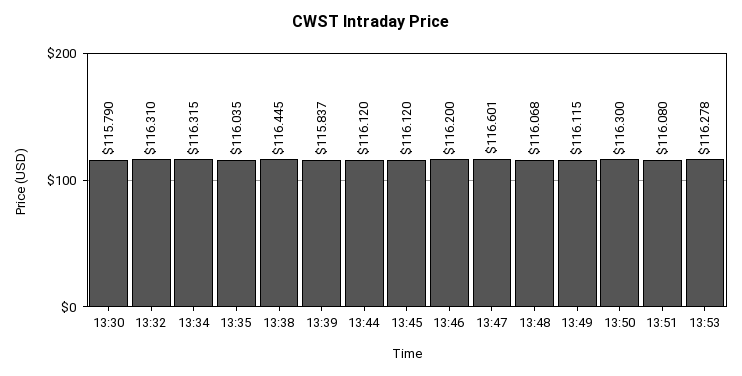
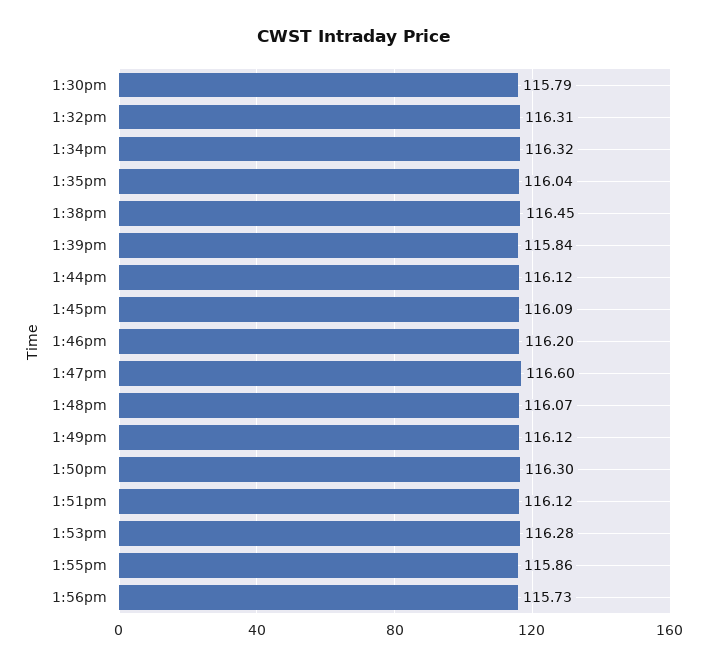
13:45: 116.12 -> 116.09
13:51: 116.08 -> 116.12
1:55pm: none -> 115.86
1:56pm: none -> 115.73

